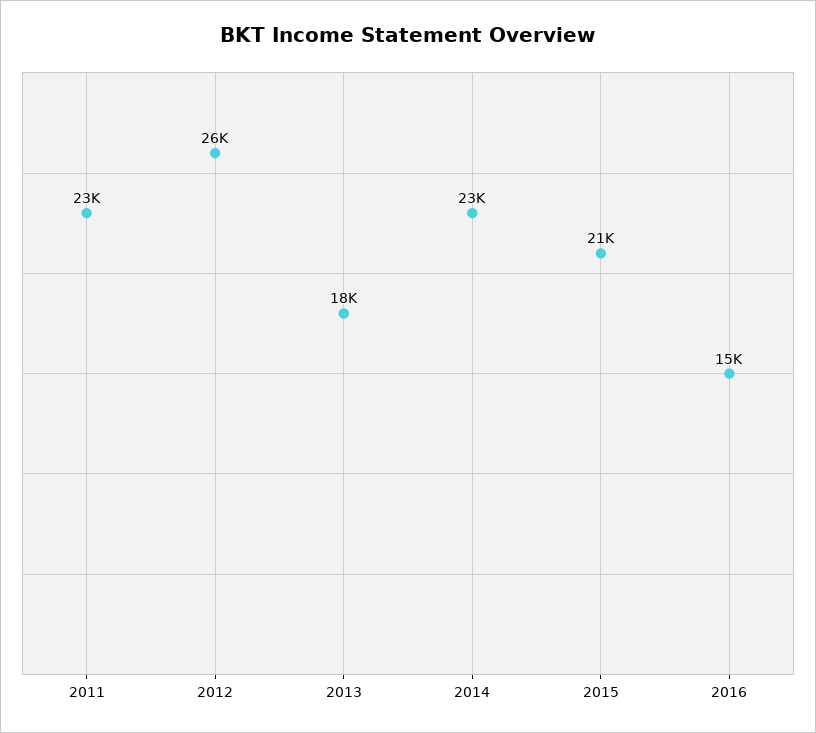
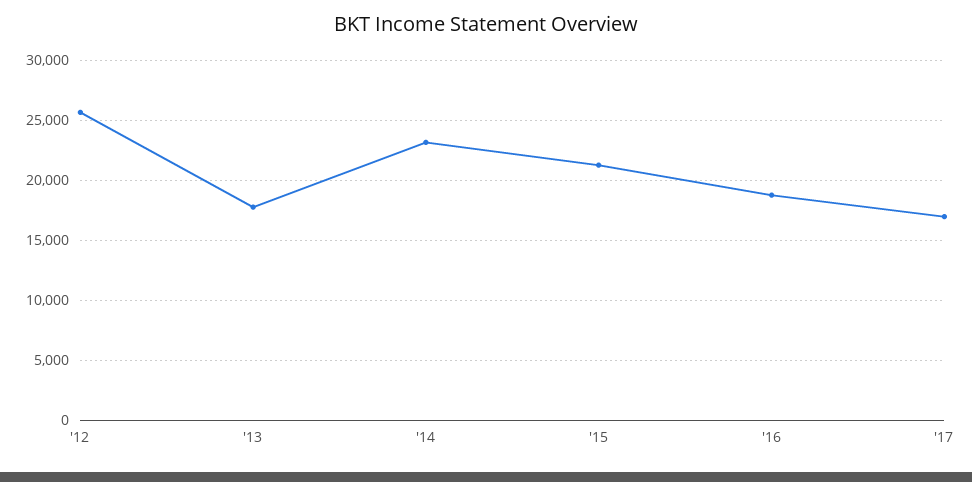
2011: 23000 -> none
2016: 15000 -> 19000
'17: none -> 17000

